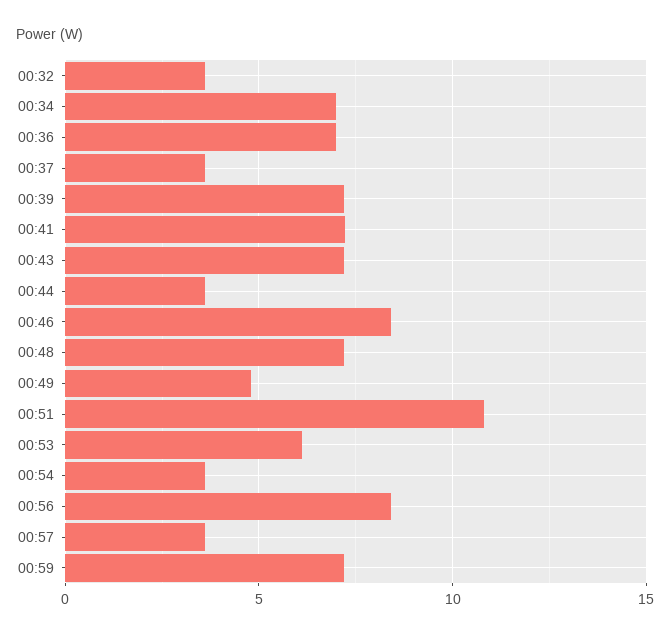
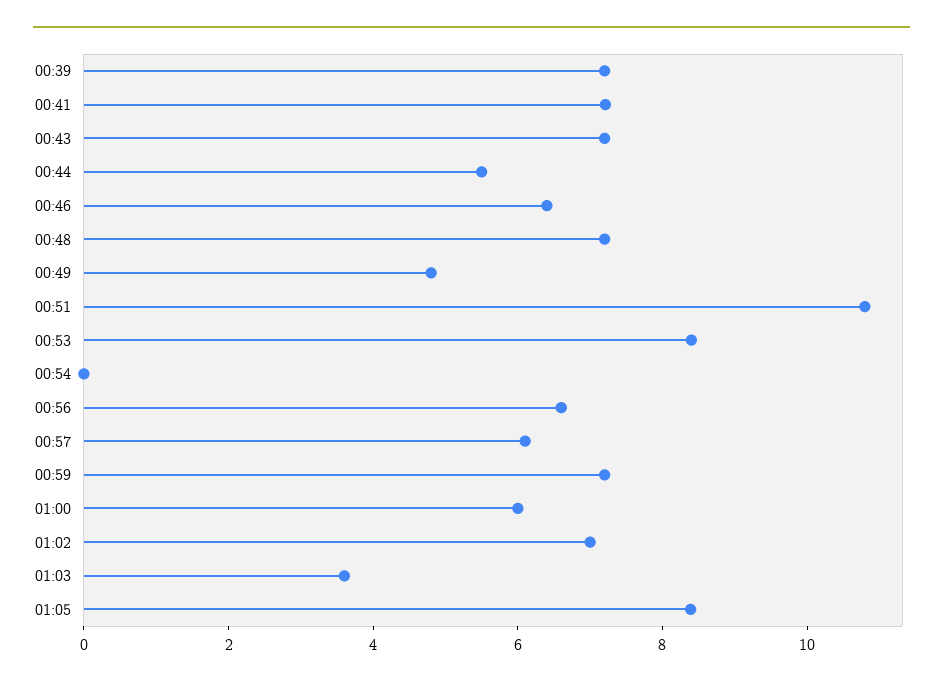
00:32: 3.5 -> none
00:34: 7 -> none
00:36: 7 -> none
00:37: 3.5 -> none
00:44: 3.5 -> 5.5
00:46: 8.5 -> 6.5
00:53: 6 -> 8.5
00:54: 3.5 -> 0
00:56: 8.5 -> 6.5
00:57: 3.5 -> 6
01:00: none -> 6
01:02: none -> 7
01:03: none -> 3.5
01:05: none -> 8.5

